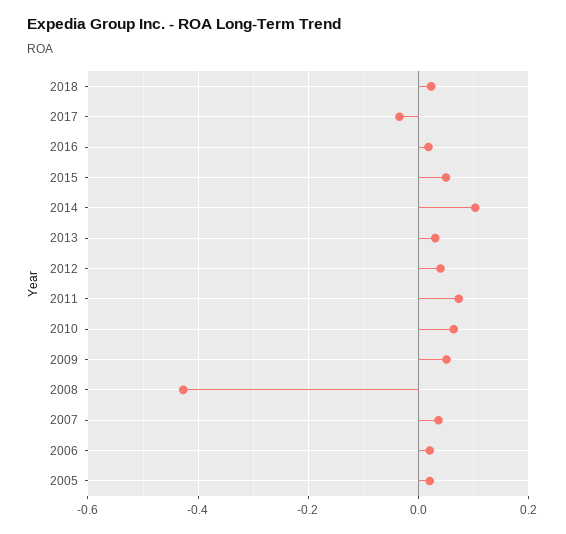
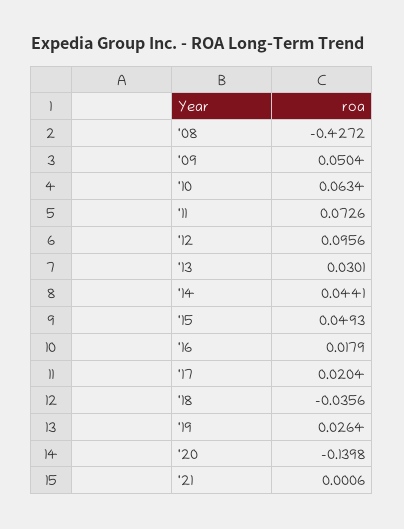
2018: 0.02 -> -0.0356
2017: -0.04 -> 0.0204
2014: 0.1 -> 0.0441
2012: 0.04 -> 0.0956
2007: 0.04 -> none
2006: 0.02 -> none
2005: 0.02 -> none
'19: none -> 0.0264
'20: none -> -0.1398
'21: none -> 0.0006

